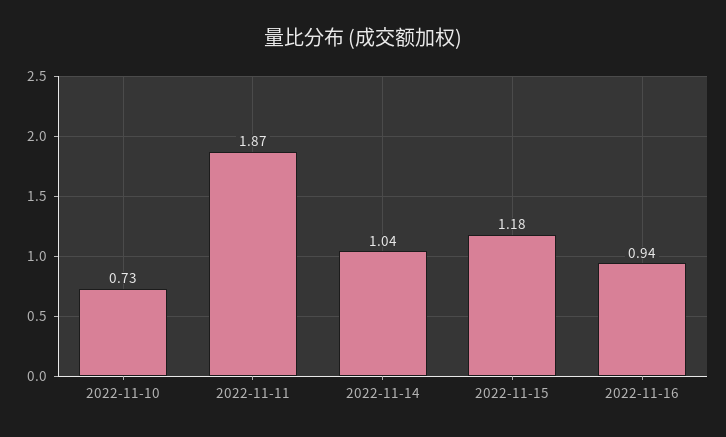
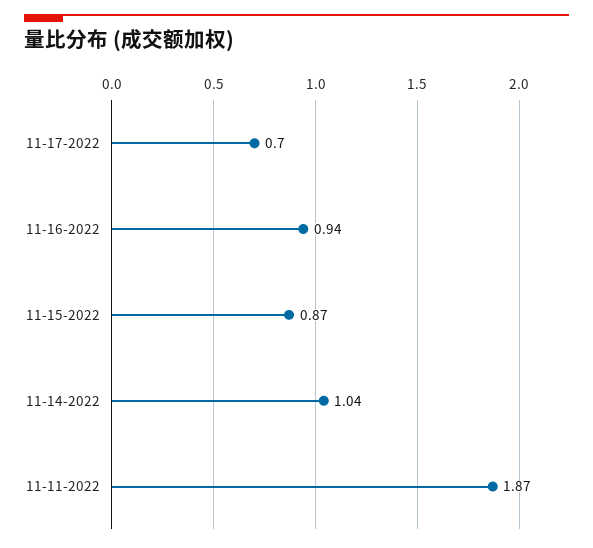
2022-11-10: 0.73 -> none
2022-11-15: 1.18 -> 0.87
11-17-2022: none -> 0.7

